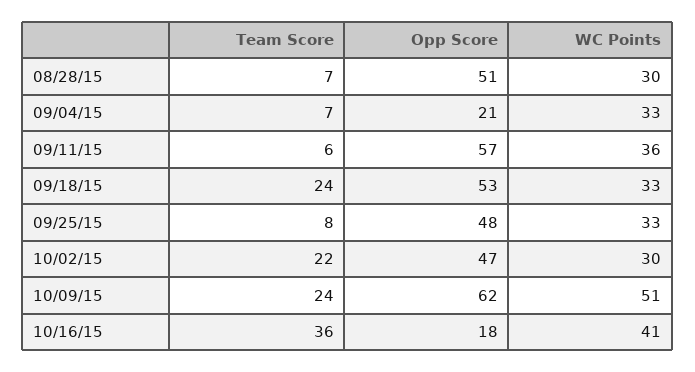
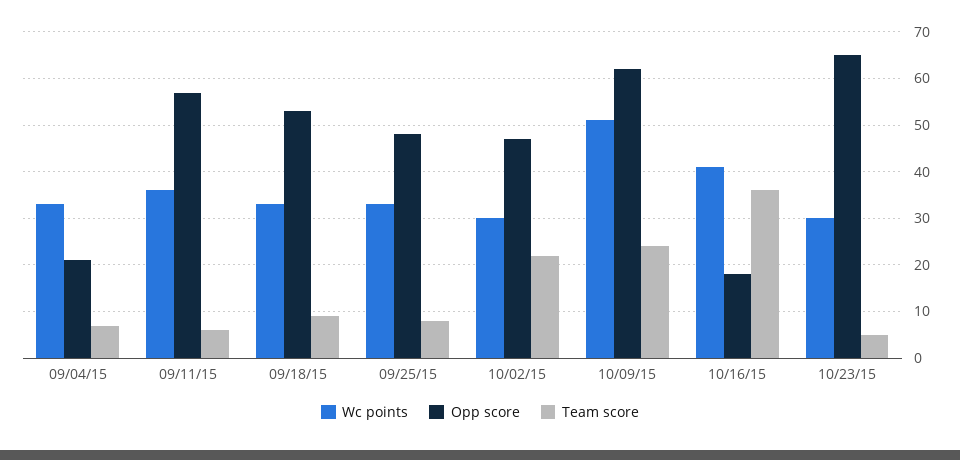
Team Score, 08/28/15: 7 -> none
Opp Score, 08/28/15: 51 -> none
WC Points, 08/28/15: 30 -> none
Team Score, 09/18/15: 24 -> 10
WC Points, 10/23/15: none -> 30
Opp Score, 10/23/15: none -> 65
Team Score, 10/23/15: none -> 5

